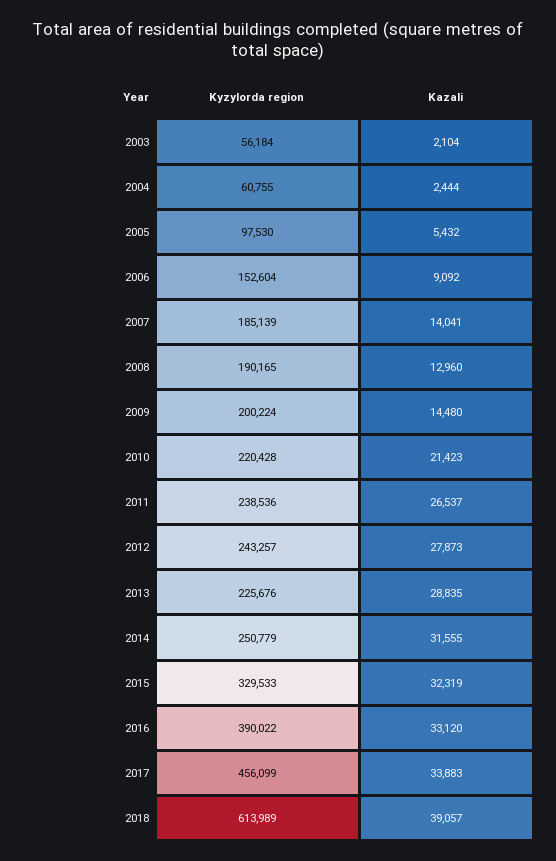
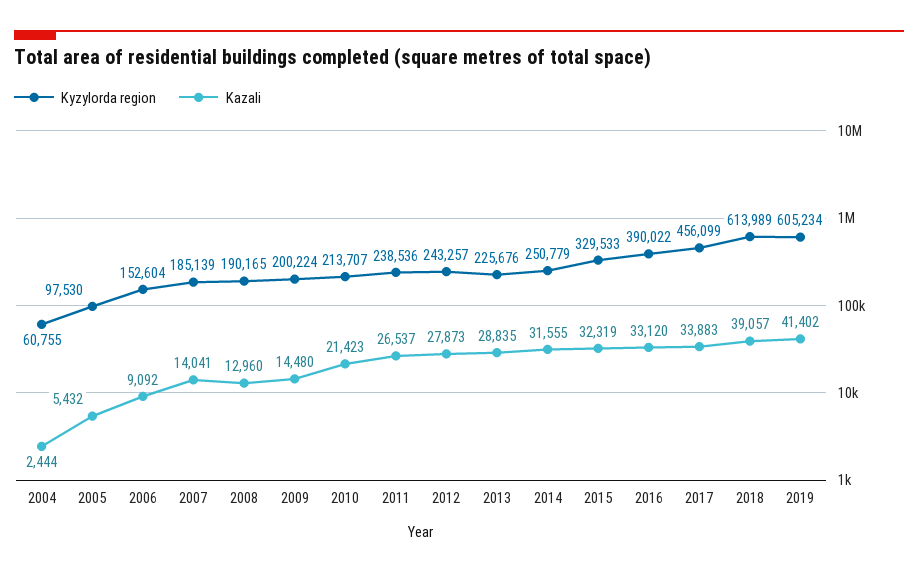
Kyzylorda region, 2003: 56184 -> none
Kazali, 2003: 2104 -> none
Kyzylorda region, 2010: 220428 -> 213707
Kyzylorda region, 2019: none -> 605234
Kazali, 2019: none -> 41402

